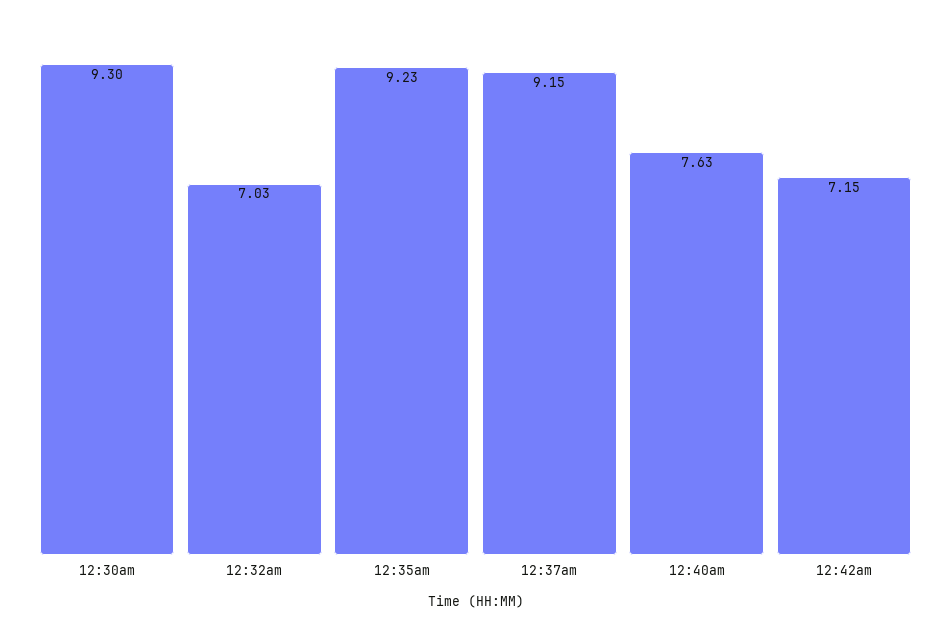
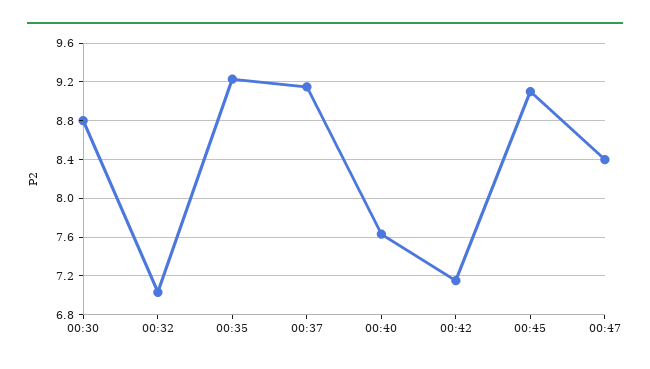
12:30am: 9.3 -> 8.8
00:45: none -> 9.1
00:47: none -> 8.4

